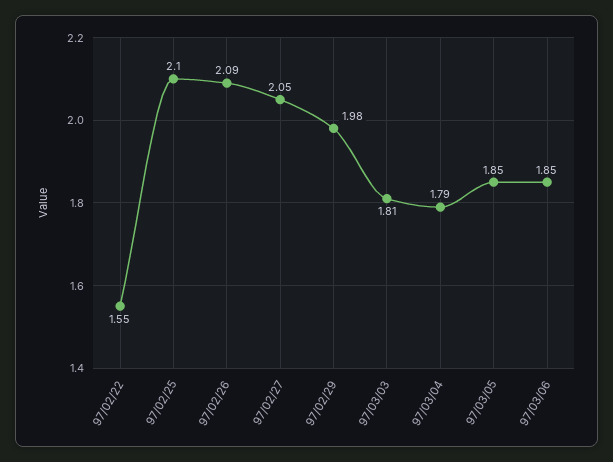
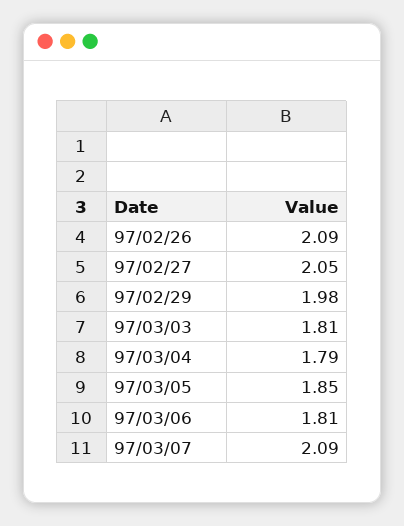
97/02/22: 1.55 -> none
97/02/25: 2.1 -> none
97/03/06: 1.85 -> 1.81
97/03/07: none -> 2.09

